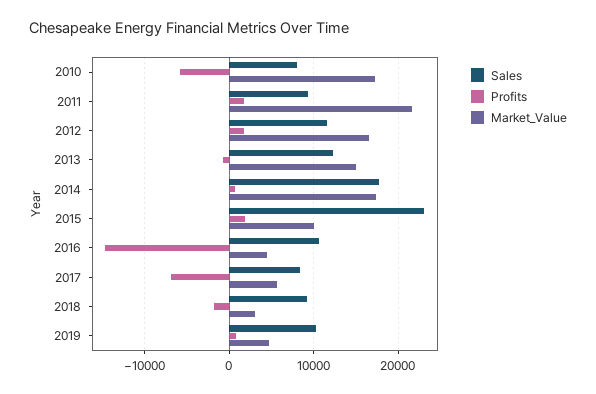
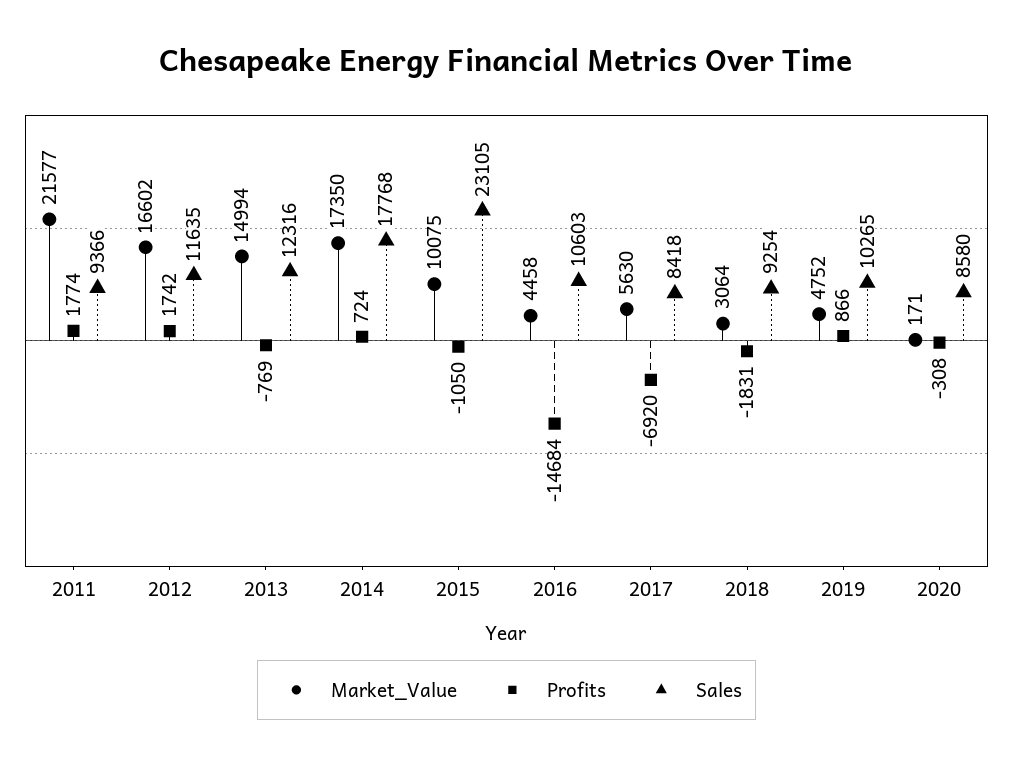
Sales, 2010: 8000 -> none
Profits, 2010: -6000 -> none
Market_Value, 2010: 17000 -> none
Profits, 2015: 2000 -> -1050
Market_Value, 2020: none -> 171
Profits, 2020: none -> -308
Sales, 2020: none -> 8580

